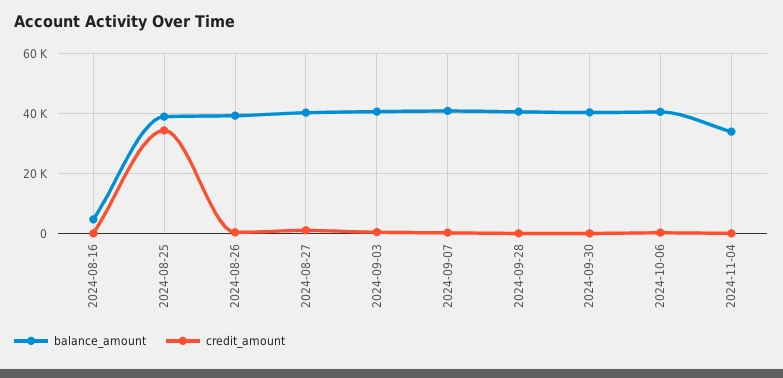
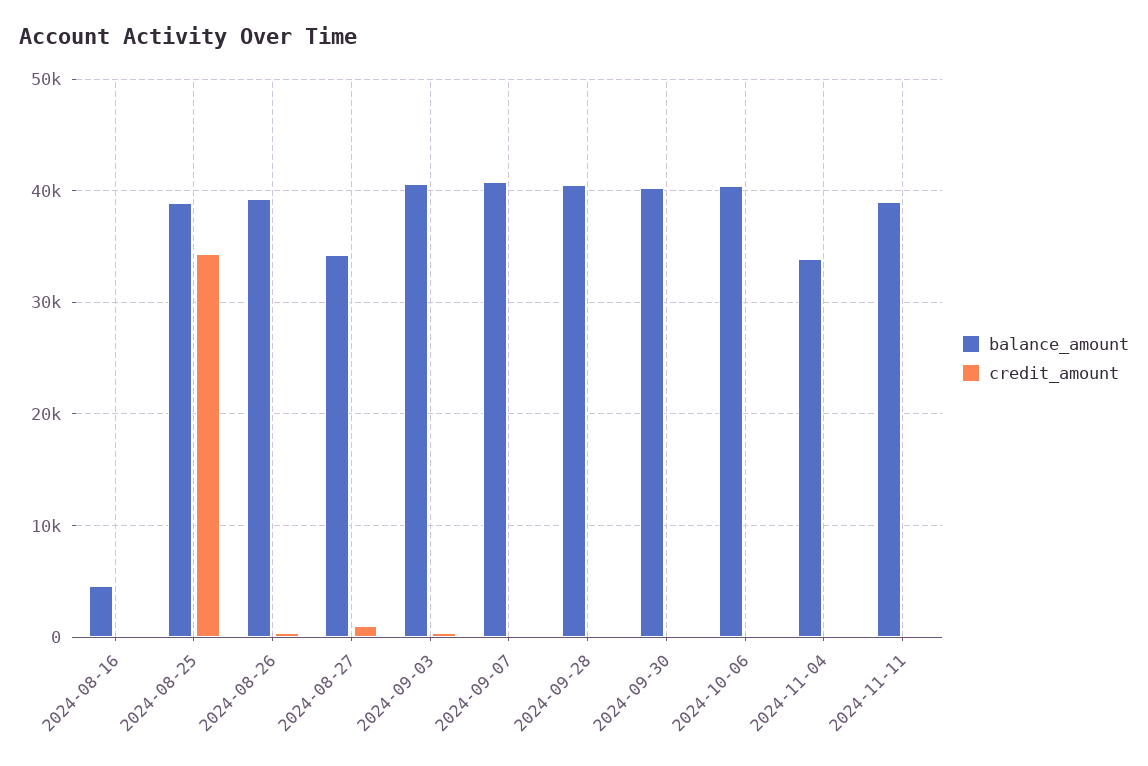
balance_amount, 2024-08-27: 40000 -> 34000
balance_amount, 2024-11-11: none -> 39000
credit_amount, 2024-11-11: none -> 0

